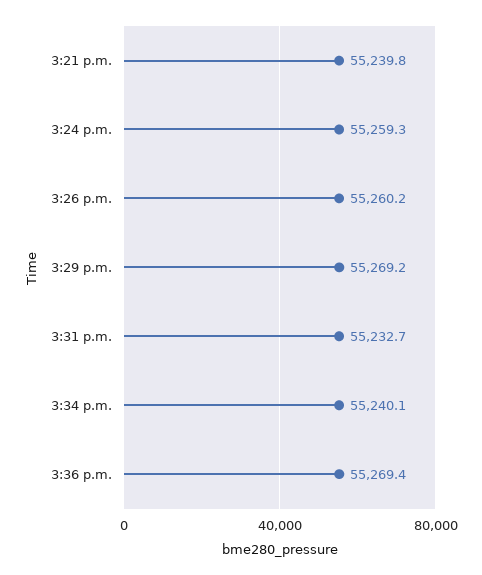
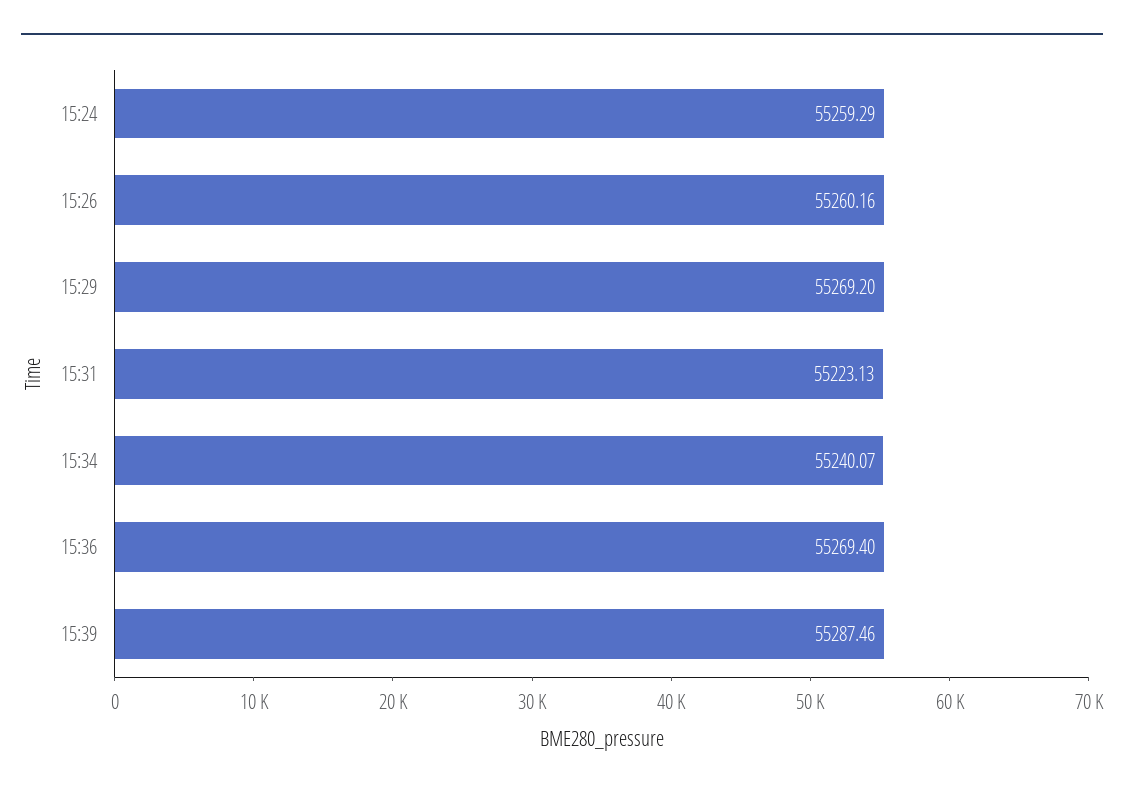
3:21 p.m.: 55239.8 -> none
3:31 p.m.: 55232.7 -> 55223.13
15:39: none -> 55287.46

